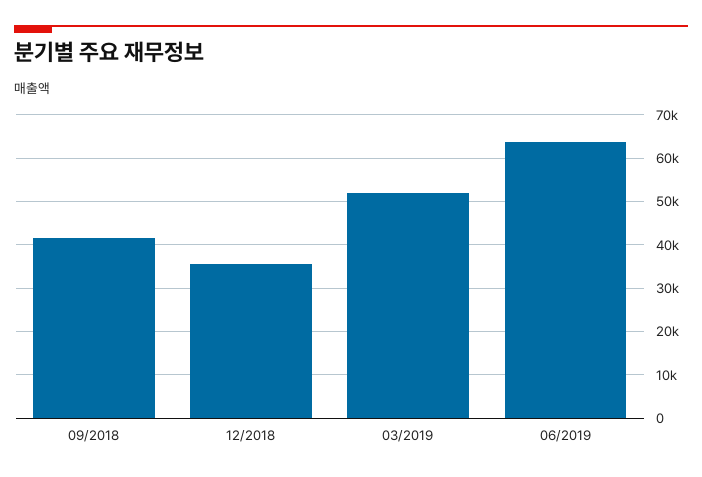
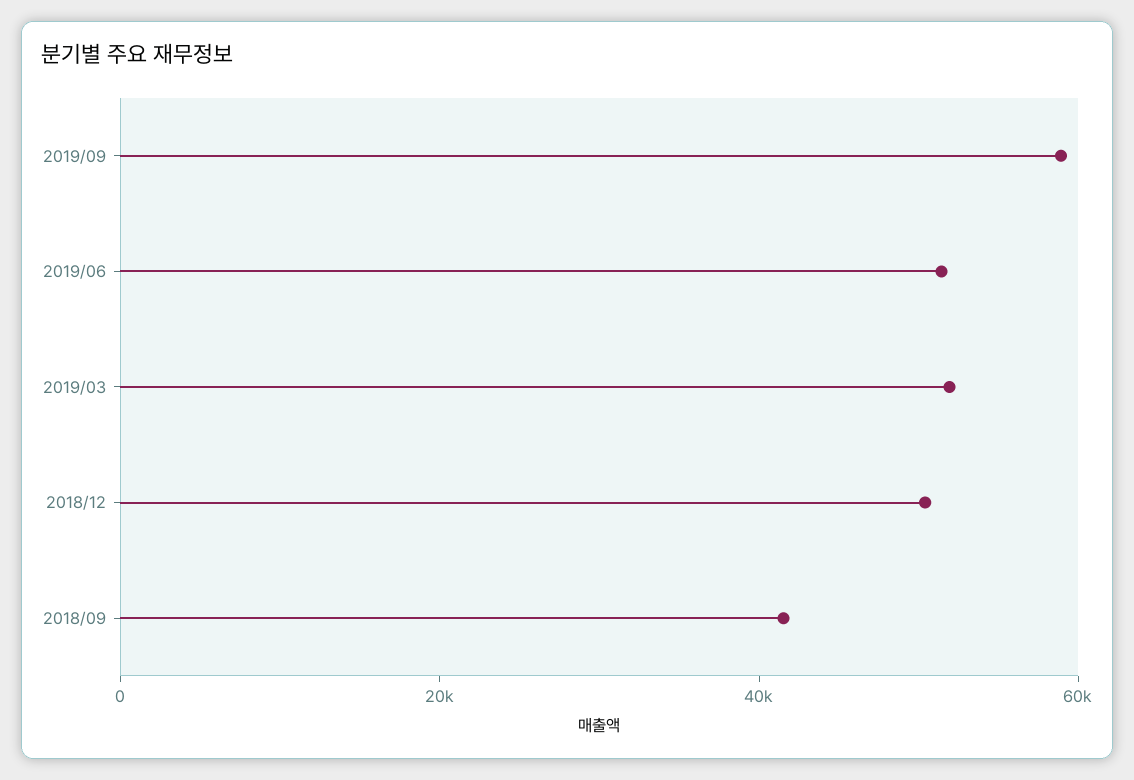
12/2018: 36000 -> 50000
06/2019: 64000 -> 50000
2019/09: none -> 60000

